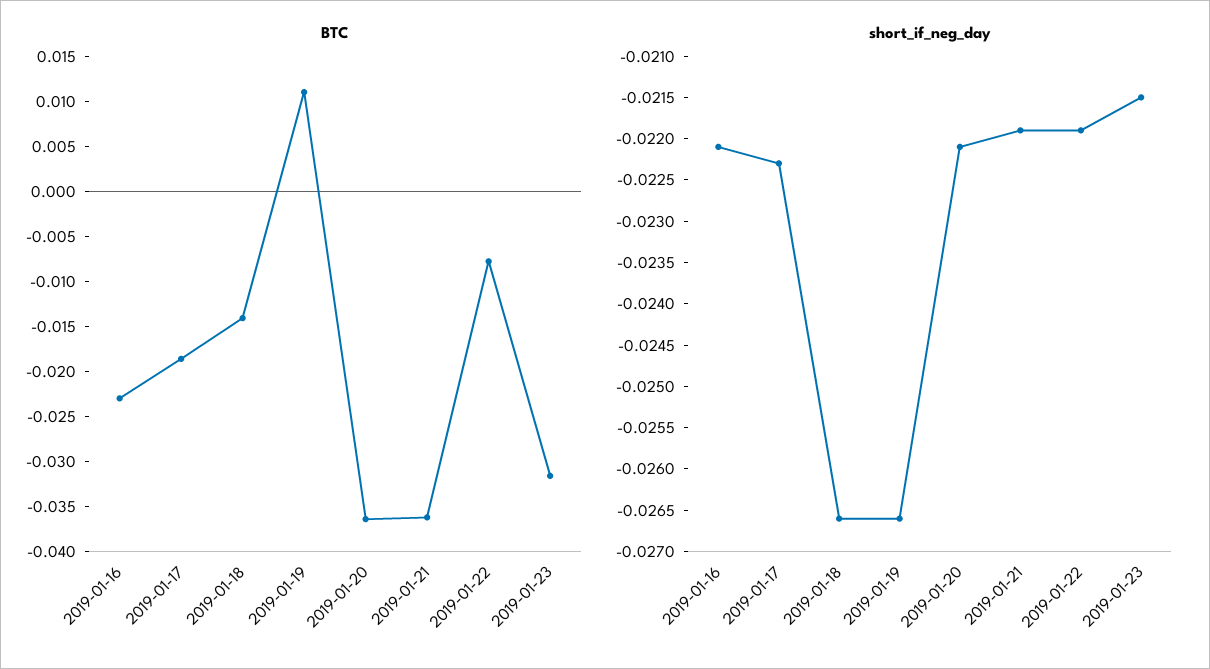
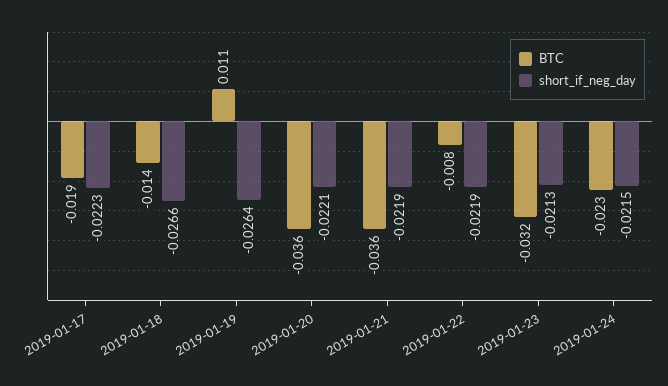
BTC, 2019-01-16: -0.023 -> none
short_if_neg_day, 2019-01-16: -0.0221 -> none
short_if_neg_day, 2019-01-19: -0.0266 -> -0.0264
short_if_neg_day, 2019-01-23: -0.0215 -> -0.0213
BTC, 2019-01-24: none -> -0.023
short_if_neg_day, 2019-01-24: none -> -0.0215

